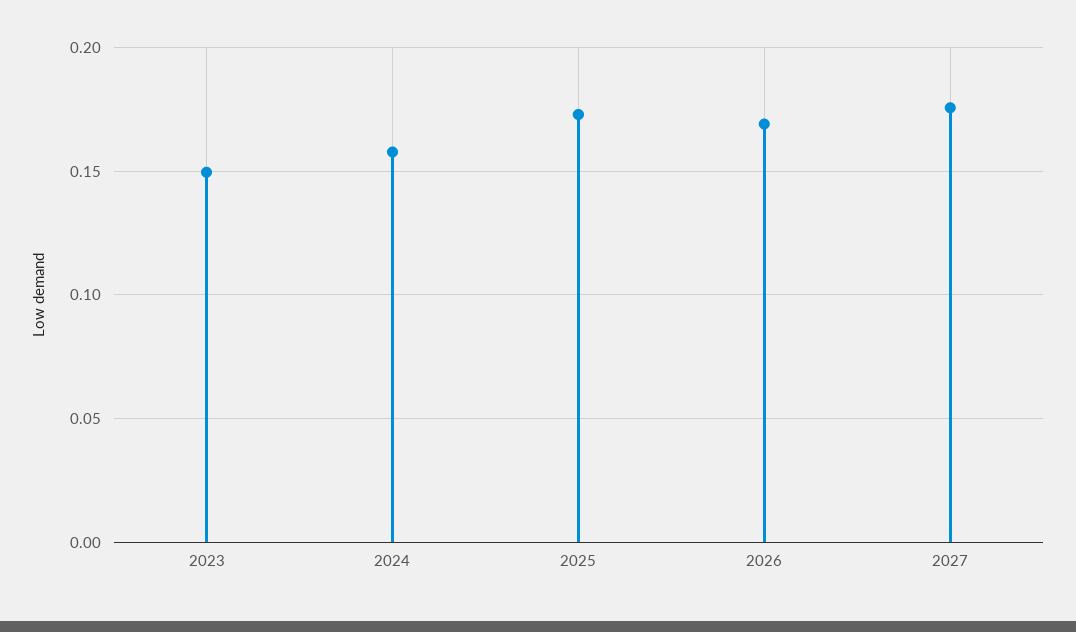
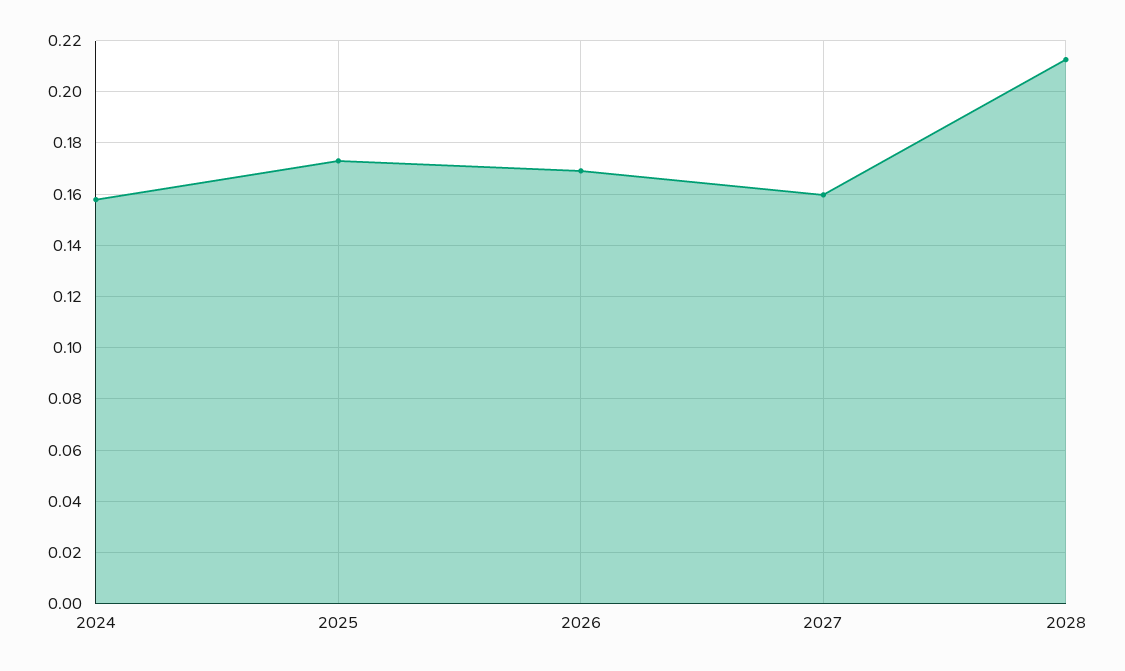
2023: 0.15 -> none
2027: 0.175 -> 0.16
2028: none -> 0.2125

